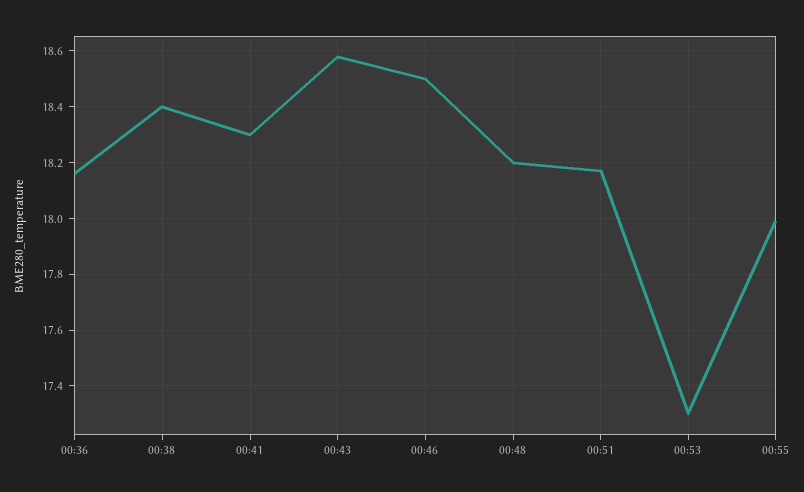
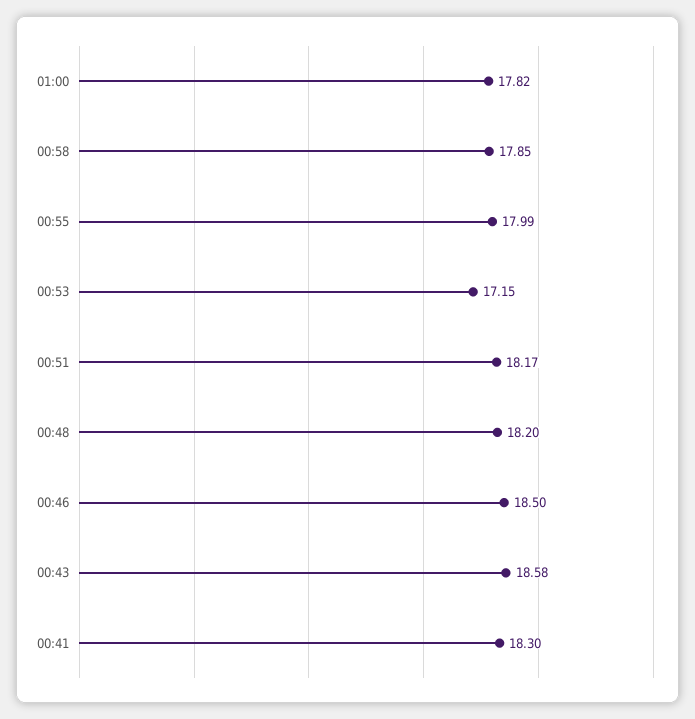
00:36: 18.15 -> none
00:38: 18.4 -> none
00:53: 17.3 -> 17.15
01:00: none -> 17.82
00:58: none -> 17.85

